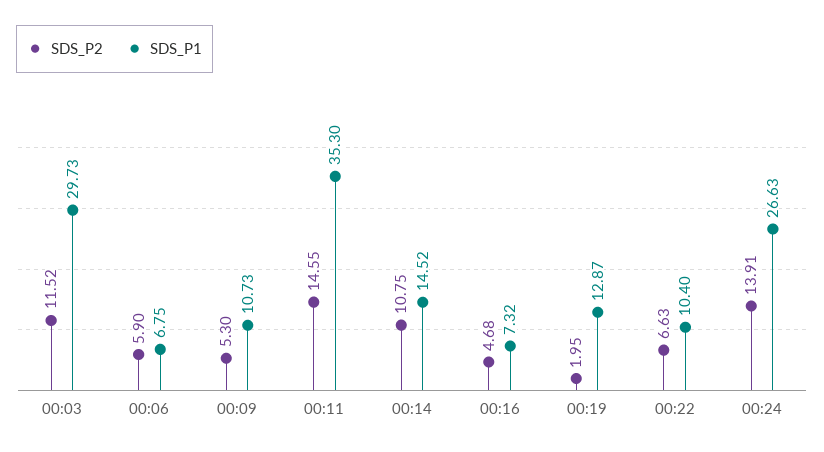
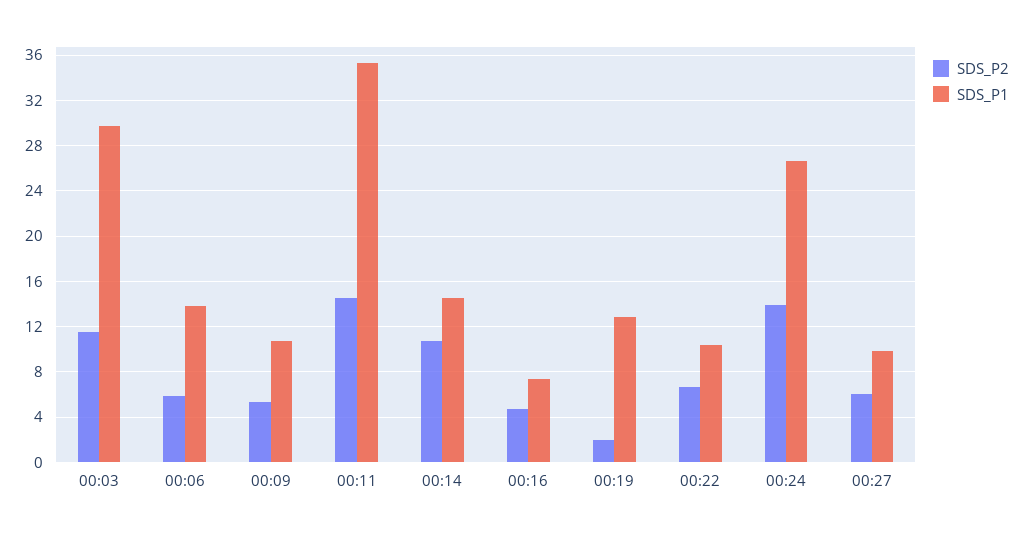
SDS_P1, 00:06: 6.75 -> 14
SDS_P2, 00:27: none -> 6
SDS_P1, 00:27: none -> 10

